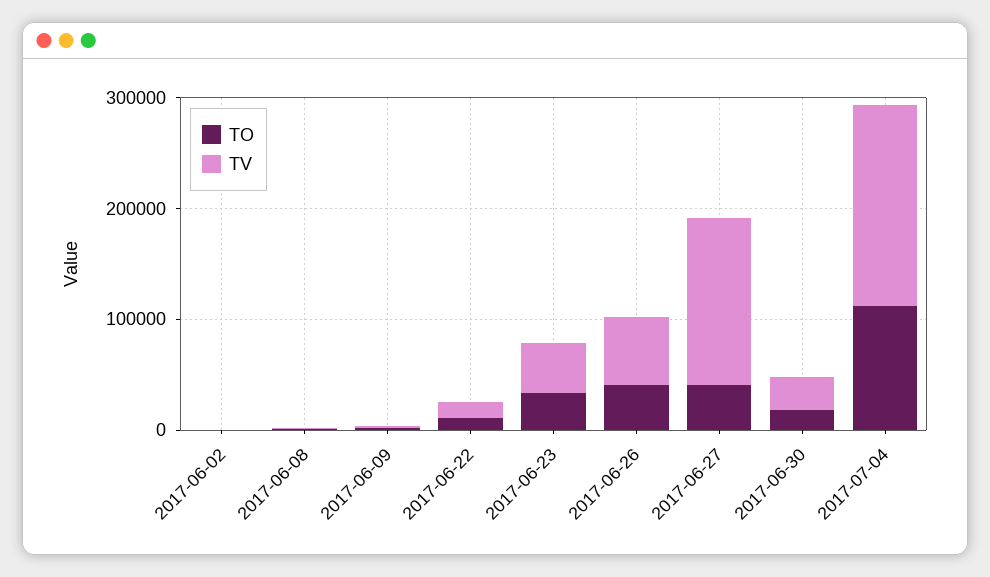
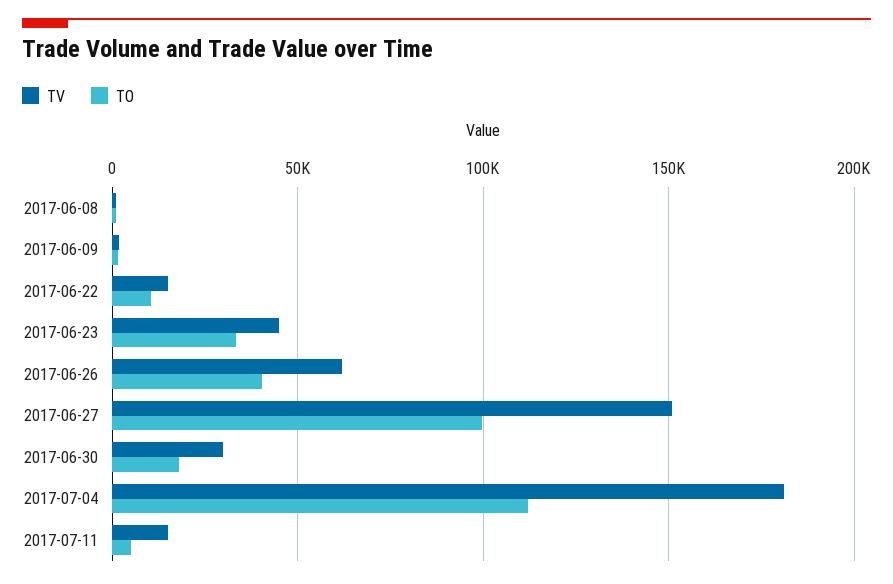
TO, 2017-06-02: 0 -> none
TV, 2017-06-02: 0 -> none
TO, 2017-06-27: 40000 -> 100000
TV, 2017-07-11: none -> 15000
TO, 2017-07-11: none -> 5000

